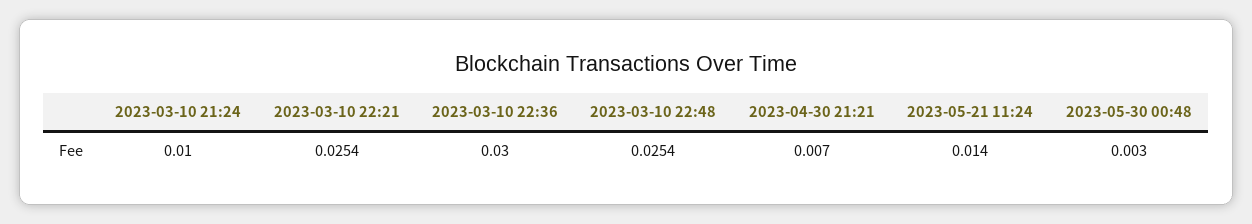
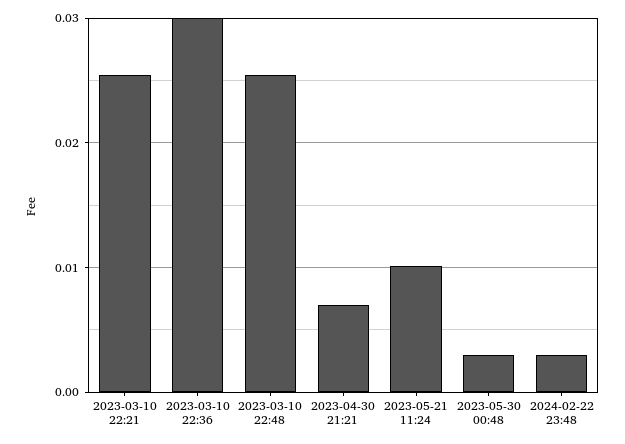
2023-03-10 21:24: 0.01 -> none
2023-05-21 11:24: 0.014 -> 0.01
2024-02-22 23:48: none -> 0.003

